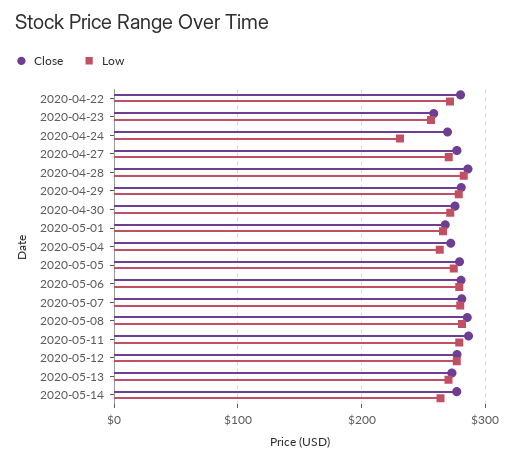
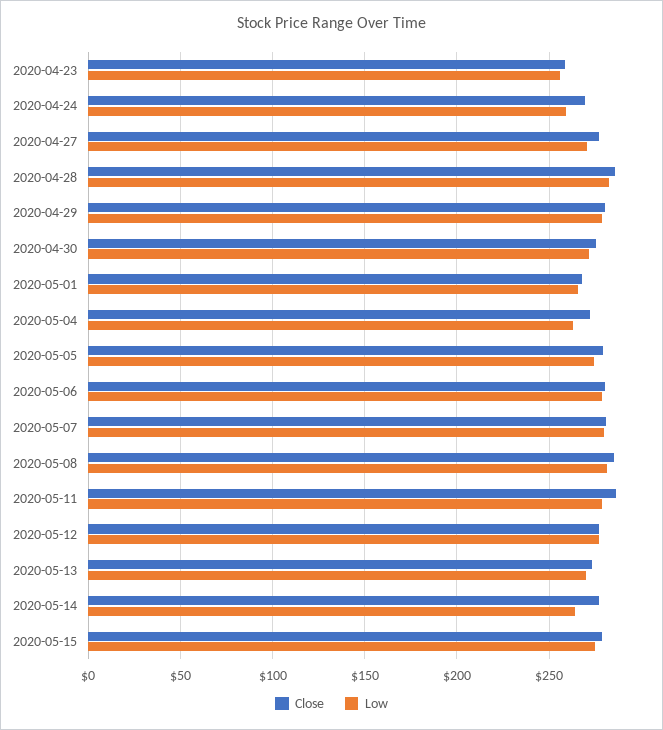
Close, 2020-04-22: 280 -> none
Low, 2020-04-22: 270 -> none
Low, 2020-04-24: 230 -> 260
Close, 2020-05-15: none -> 280
Low, 2020-05-15: none -> 275

